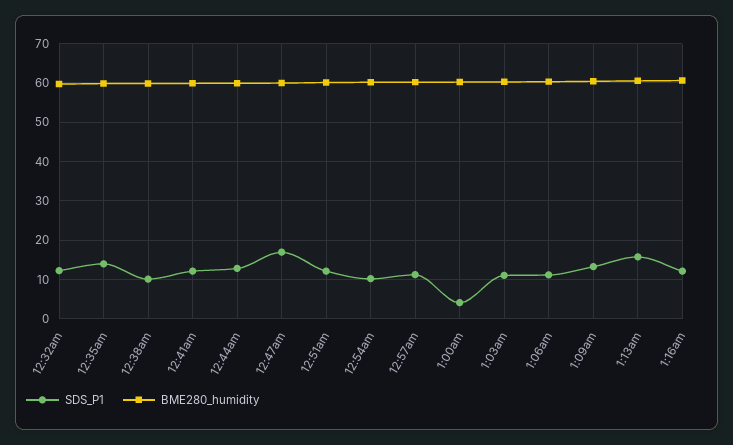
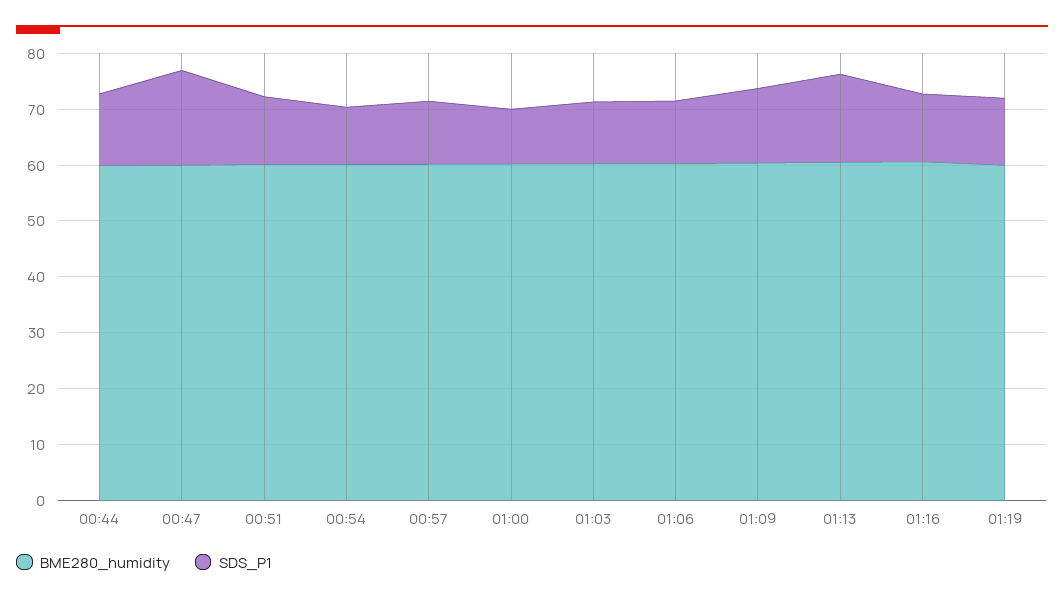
SDS_P1, 12:32am: 12 -> none
BME280_humidity, 12:32am: 60 -> none
SDS_P1, 12:35am: 14 -> none
BME280_humidity, 12:35am: 60 -> none
SDS_P1, 12:38am: 10 -> none
BME280_humidity, 12:38am: 60 -> none
SDS_P1, 12:41am: 12 -> none
BME280_humidity, 12:41am: 60 -> none
SDS_P1, 1:00am: 4 -> 10
BME280_humidity, 01:19: none -> 60
SDS_P1, 01:19: none -> 12

